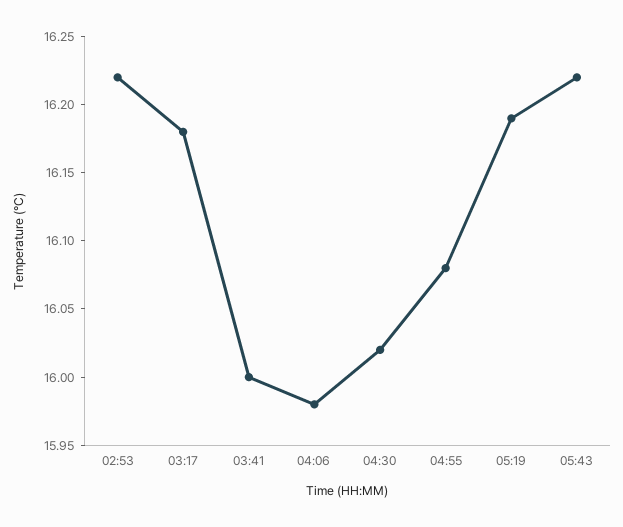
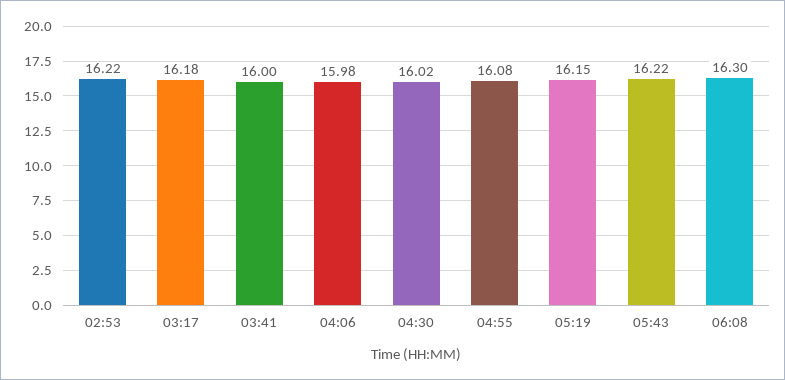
05:19: 16.19 -> 16.15
06:08: none -> 16.3

